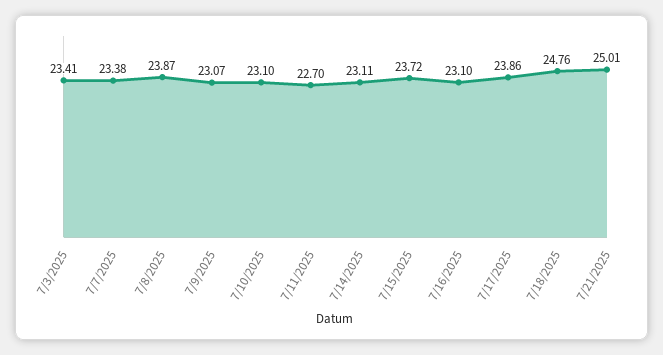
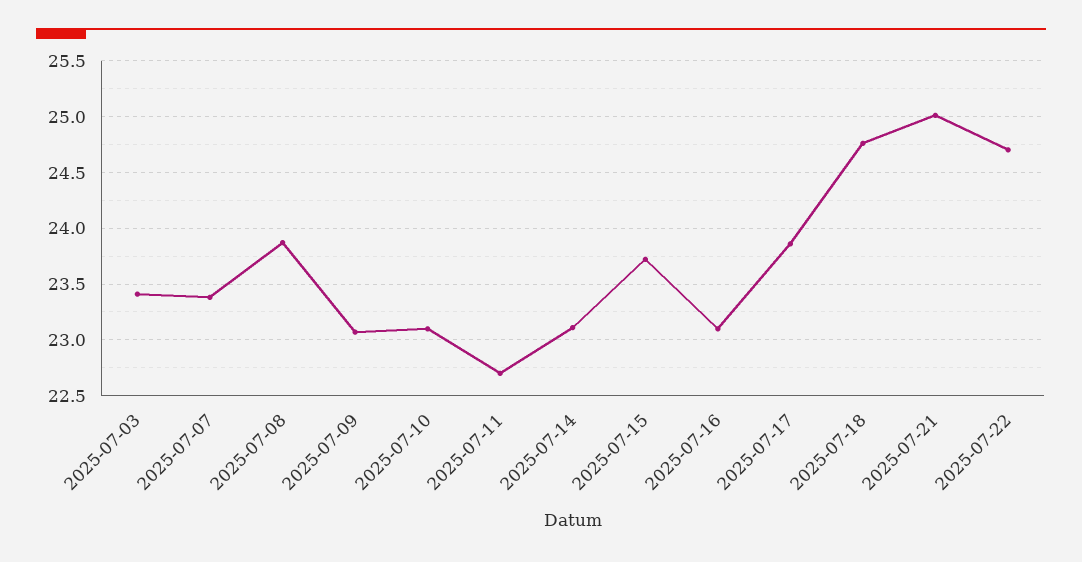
2025-07-22: none -> 24.7

